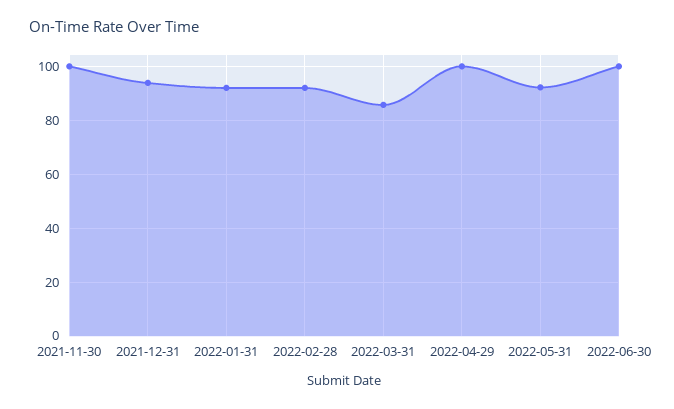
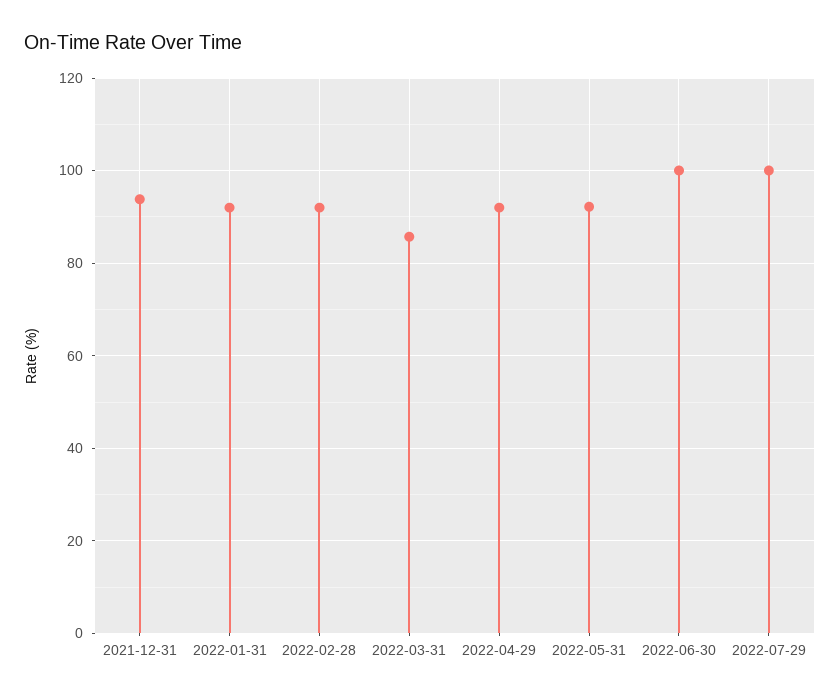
2021-11-30: 100 -> none
2022-04-29: 100 -> 92
2022-07-29: none -> 100

